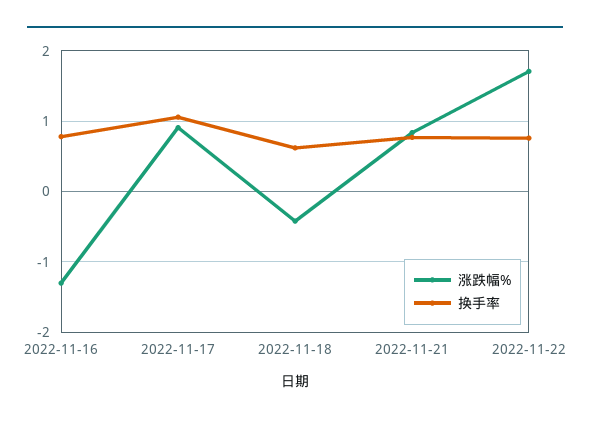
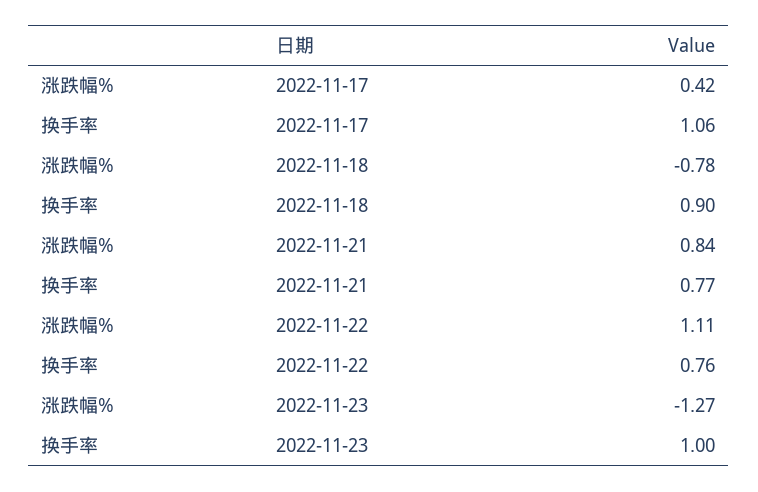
涨跌幅%, 2022-11-16: -1.3 -> none
换手率, 2022-11-16: 0.8 -> none
涨跌幅%, 2022-11-17: 0.9 -> 0.42
涨跌幅%, 2022-11-18: -0.4 -> -0.78
换手率, 2022-11-18: 0.6 -> 0.9
涨跌幅%, 2022-11-22: 1.7 -> 1.11
涨跌幅%, 2022-11-23: none -> -1.27
换手率, 2022-11-23: none -> 1

